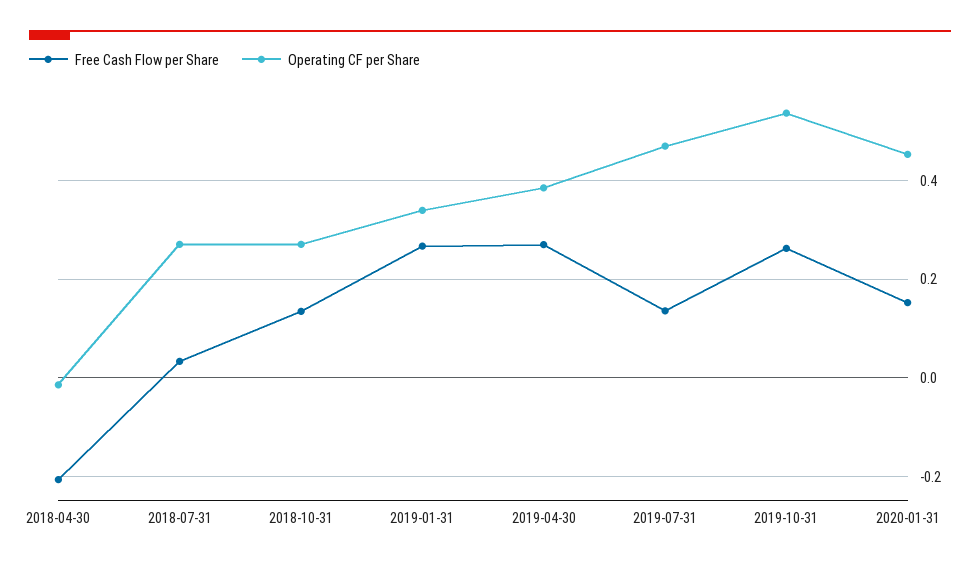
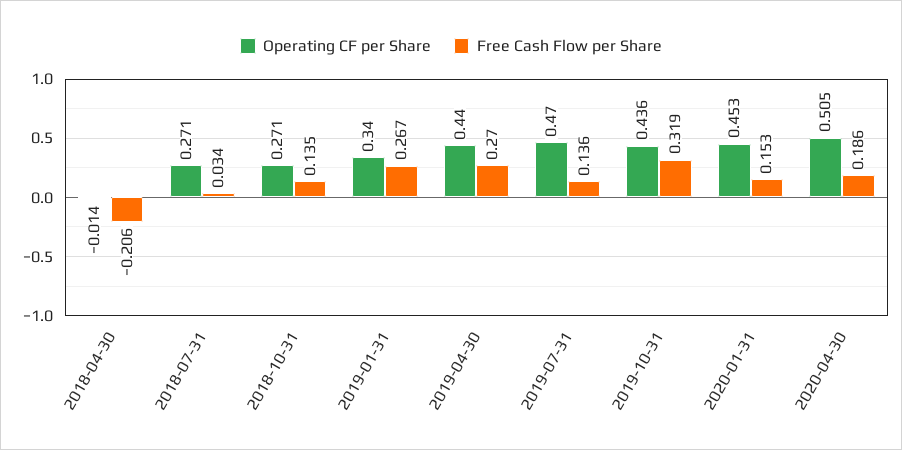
Operating CF per Share, 2019-04-30: 0.38 -> 0.44
Free Cash Flow per Share, 2019-10-31: 0.26 -> 0.319
Operating CF per Share, 2019-10-31: 0.54 -> 0.436
Operating CF per Share, 2020-04-30: none -> 0.505
Free Cash Flow per Share, 2020-04-30: none -> 0.186

